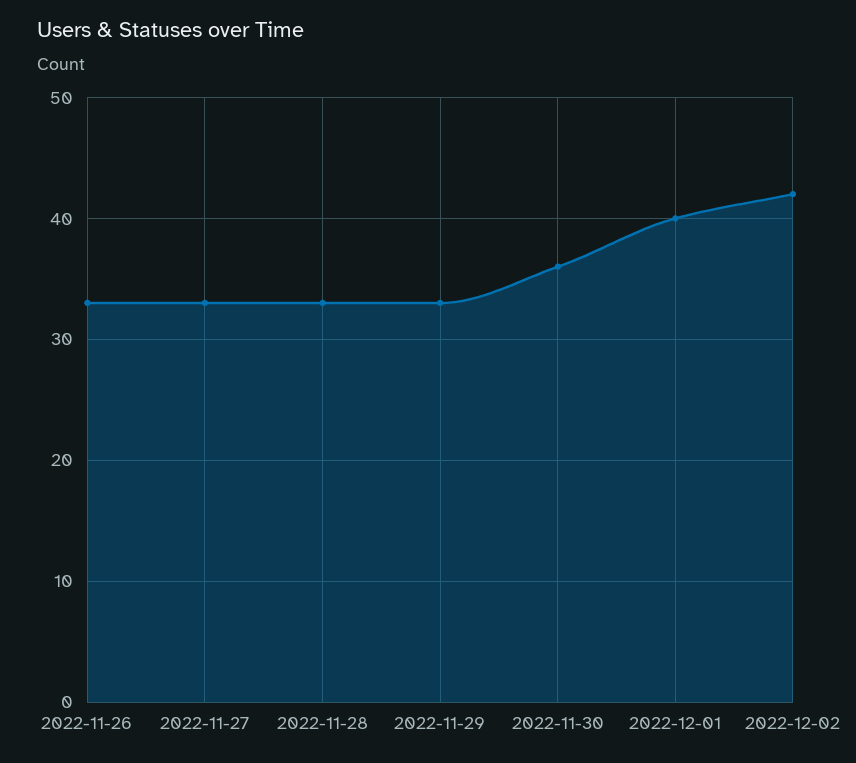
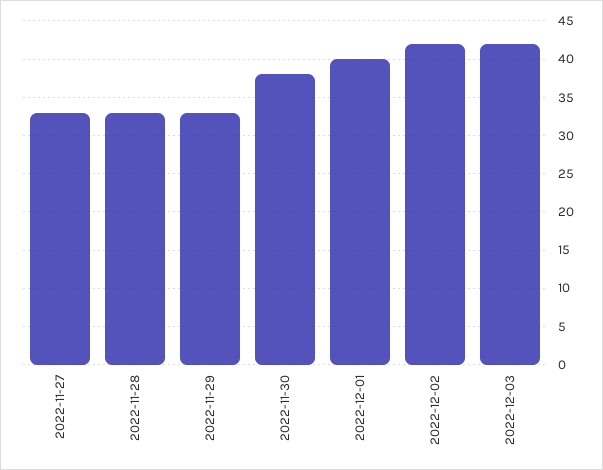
2022-11-26: 33 -> none
2022-11-30: 36 -> 38
2022-12-03: none -> 42

